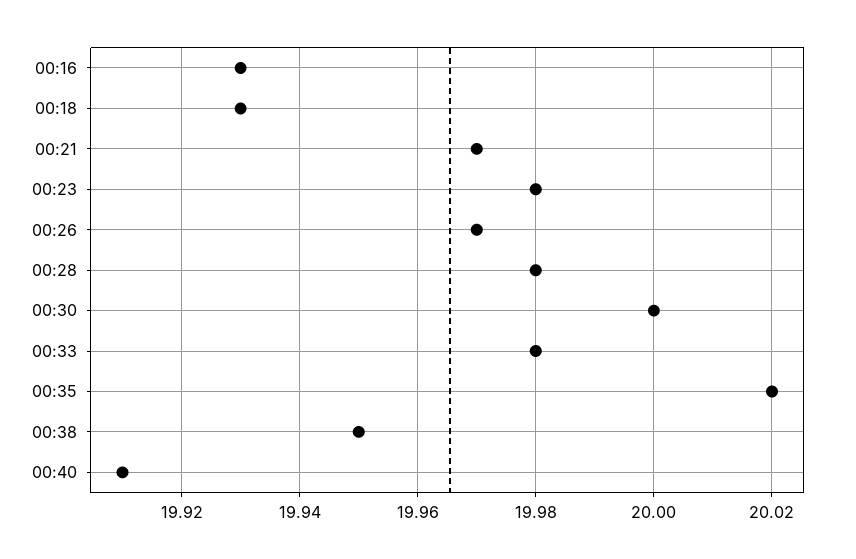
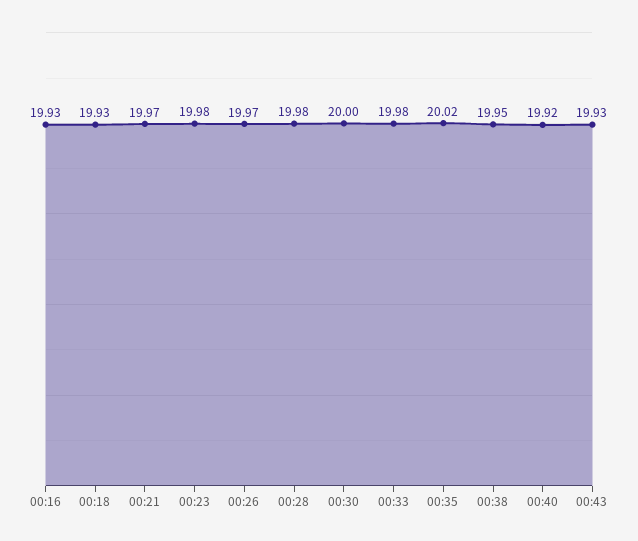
00:40: 19.91 -> 19.92
00:43: none -> 19.93

